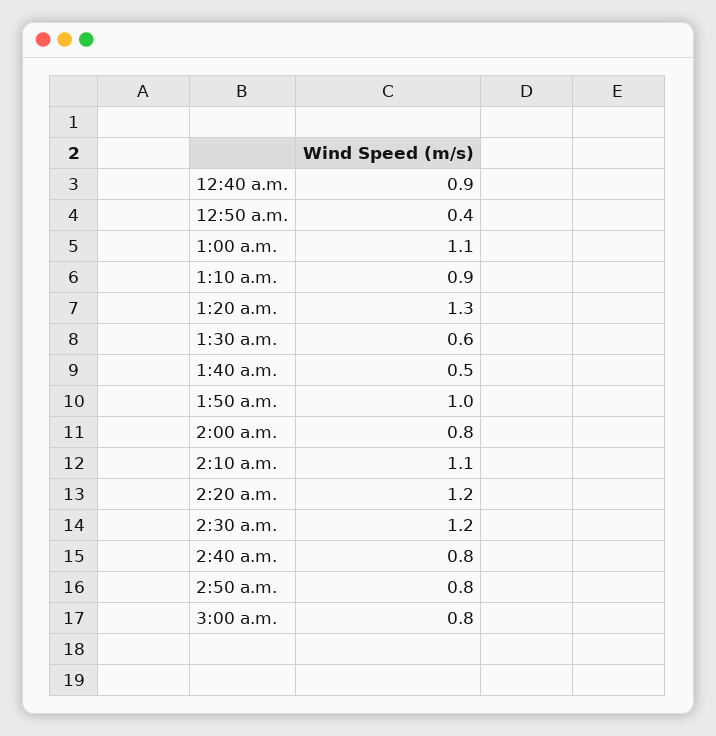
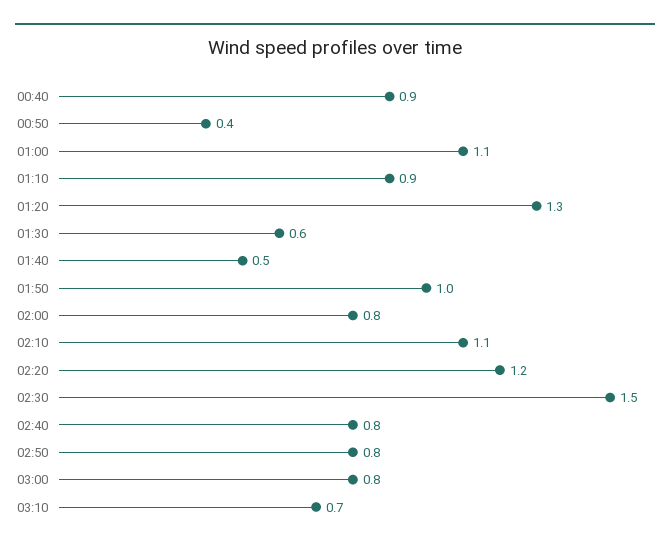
2:30 a.m.: 1.2 -> 1.5
03:10: none -> 0.7

